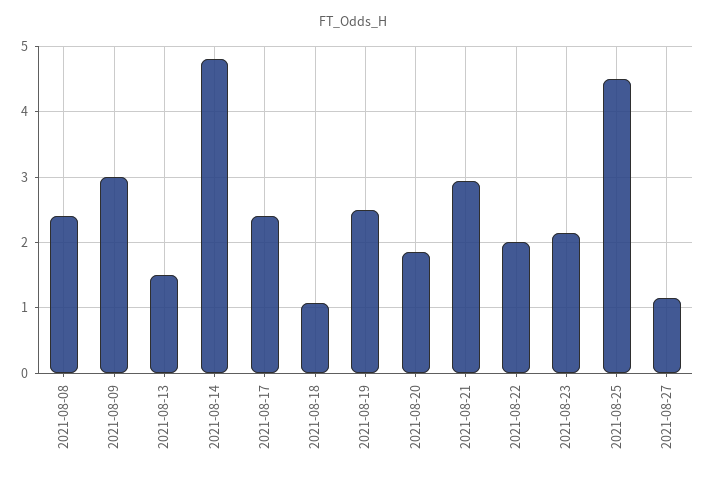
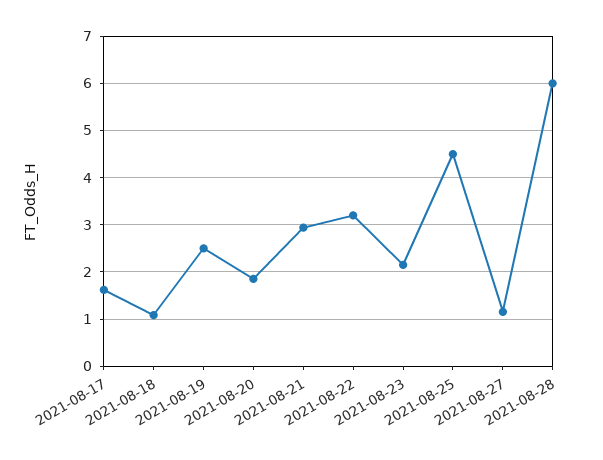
2021-08-08: 2.4 -> none
2021-08-09: 3 -> none
2021-08-13: 1.5 -> none
2021-08-14: 4.8 -> none
2021-08-17: 2.4 -> 1.6
2021-08-22: 2 -> 3.2
2021-08-28: none -> 6

